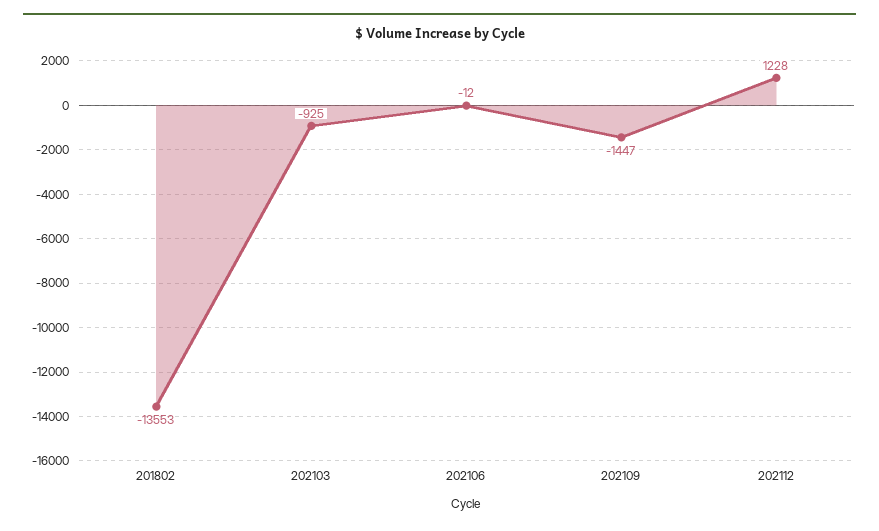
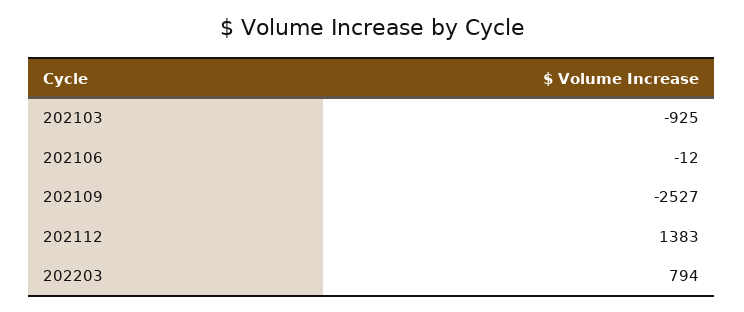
201802: -13553 -> none
202109: -1447 -> -2527
202112: 1228 -> 1383
202203: none -> 794

